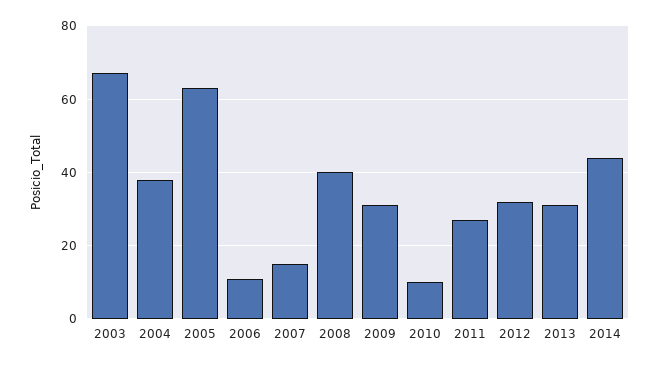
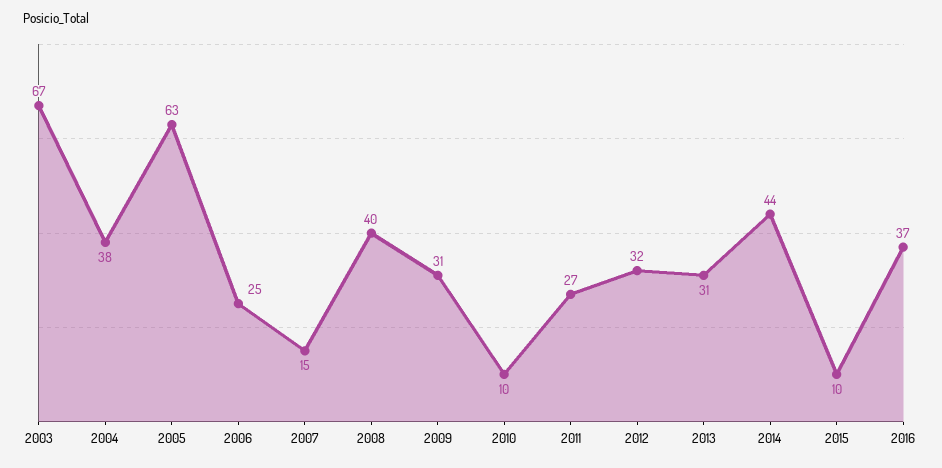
2006: 10 -> 25
2015: none -> 10
2016: none -> 37

